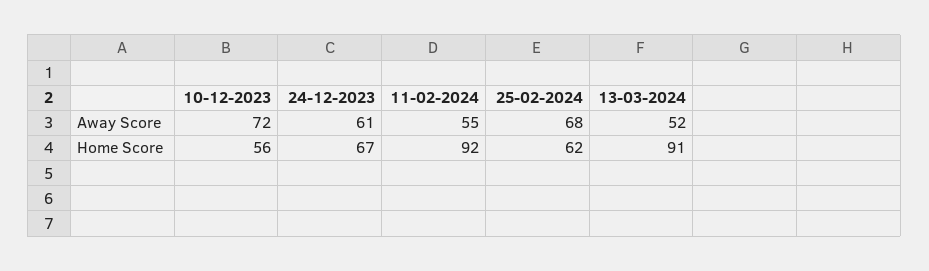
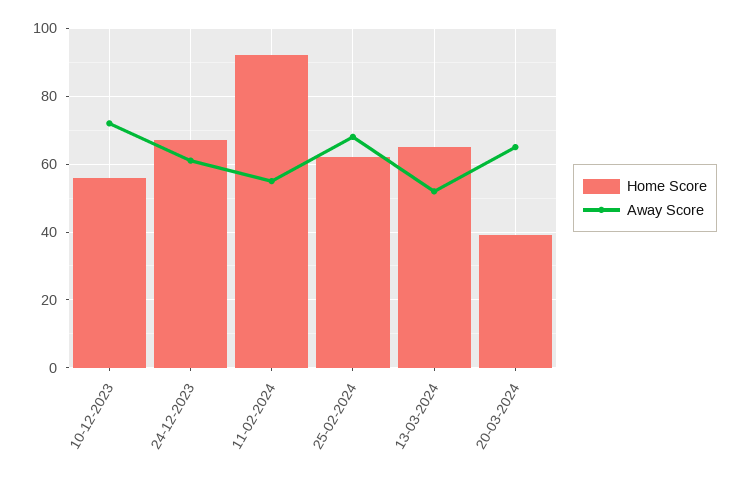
Home Score, 13-03-2024: 91 -> 65
Home Score, 20-03-2024: none -> 40
Away Score, 20-03-2024: none -> 65

